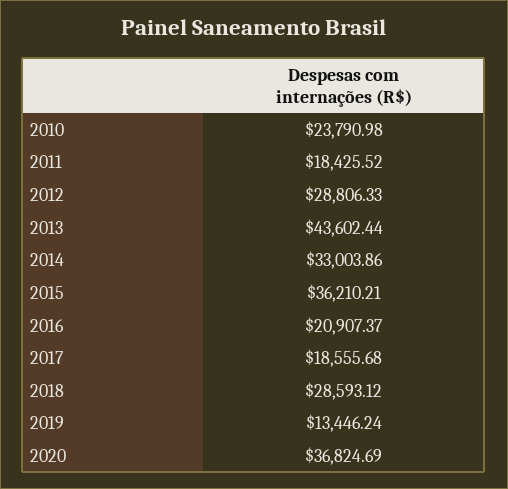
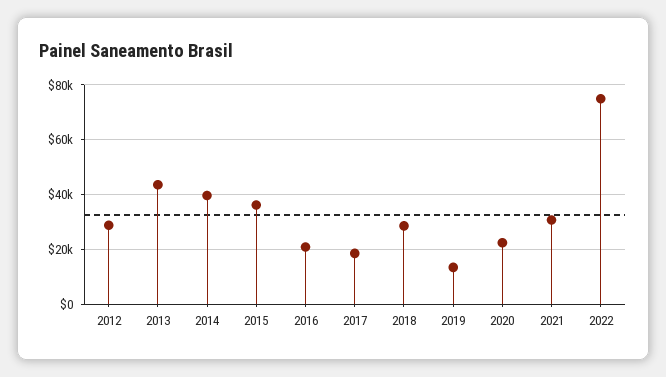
2010: 23790.98 -> none
2011: 18425.52 -> none
2014: 33003.86 -> 40000
2020: 36824.69 -> 22500
2021: none -> 30000
2022: none -> 75000

